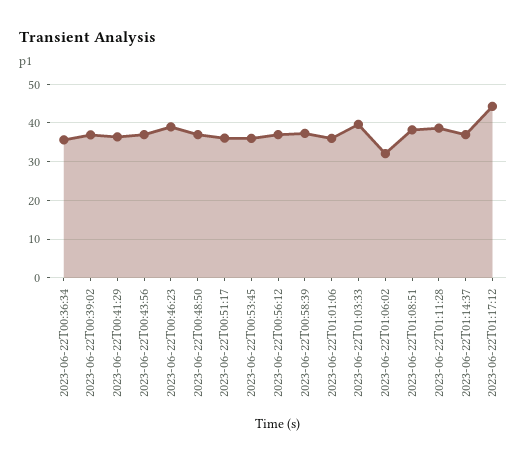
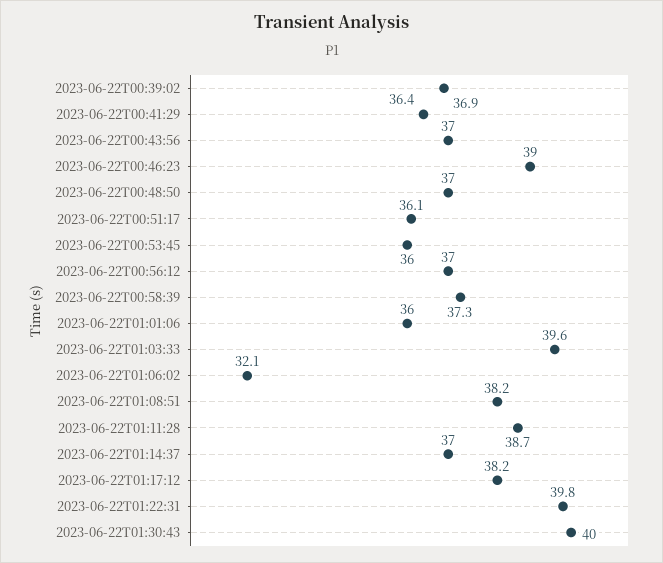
2023-06-22T00:36:34: 36 -> none
2023-06-22T01:17:12: 44 -> 38.2
2023-06-22T01:22:31: none -> 39.8
2023-06-22T01:30:43: none -> 40

